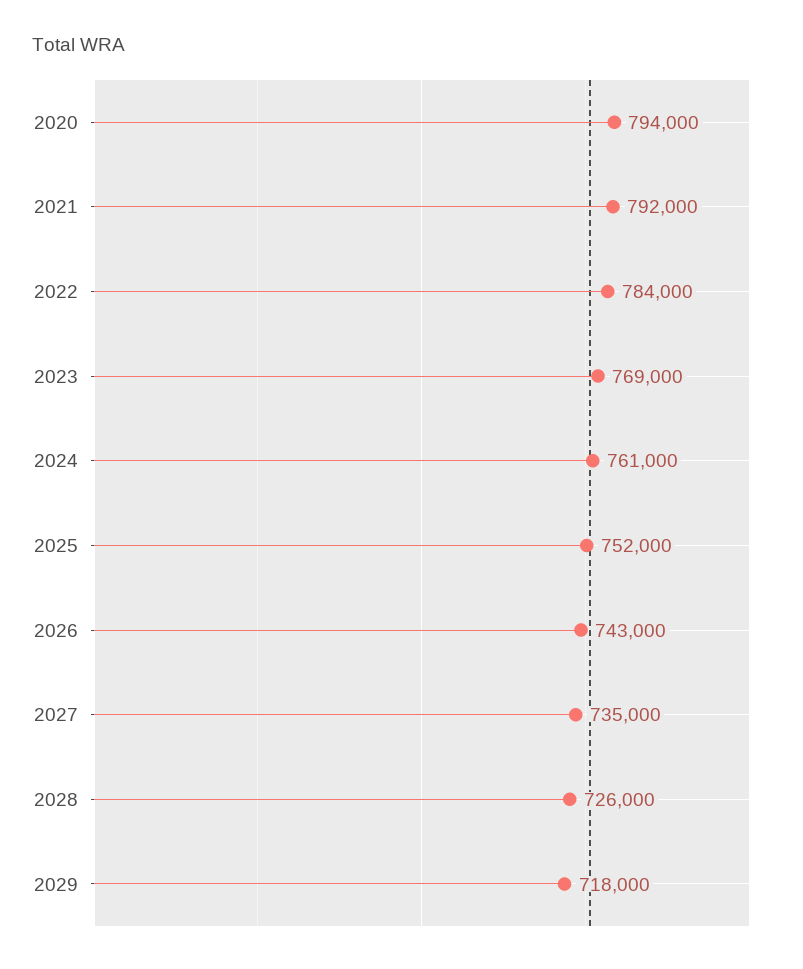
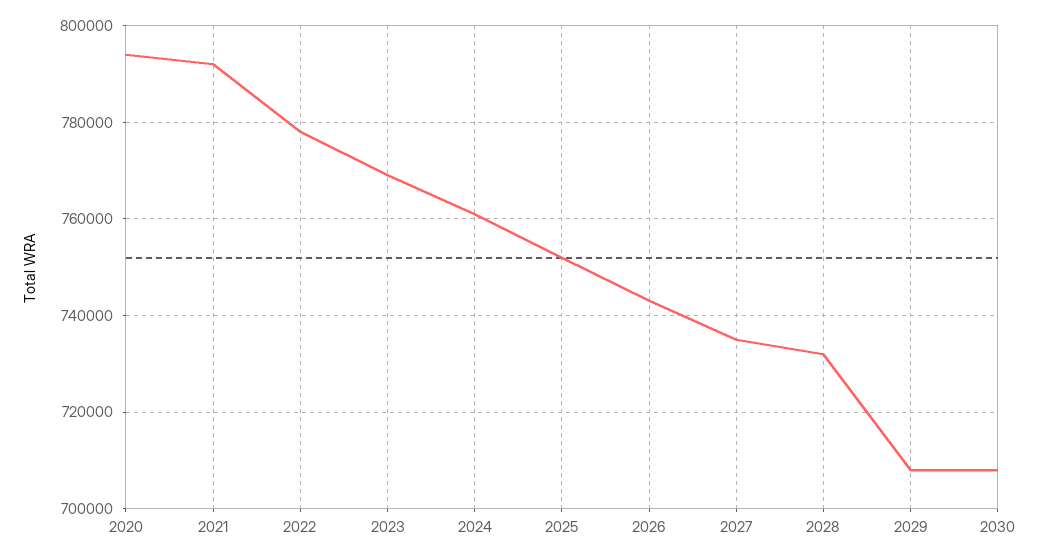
2022: 784000 -> 778000
2028: 726000 -> 732000
2029: 718000 -> 708000
2030: none -> 708000

